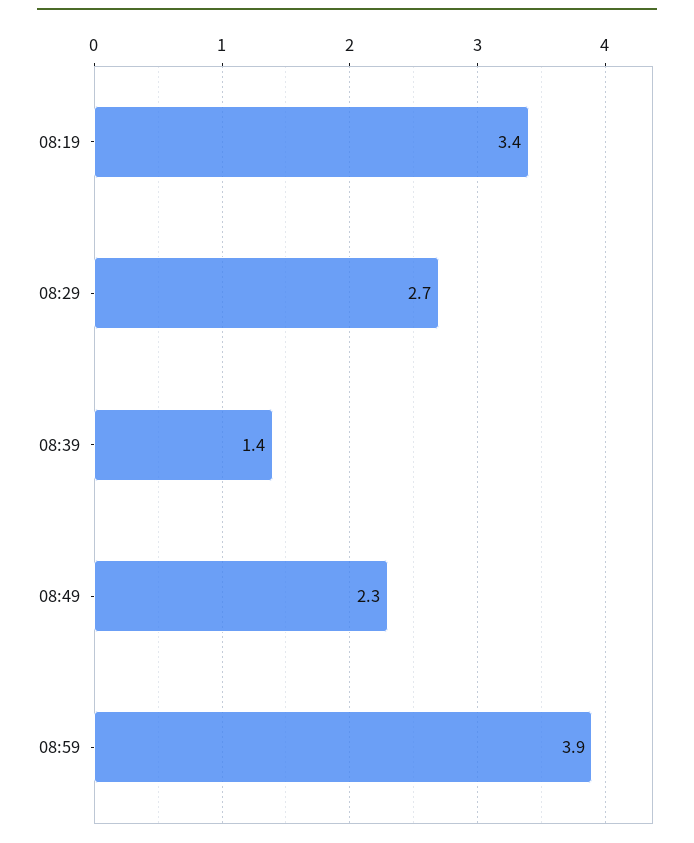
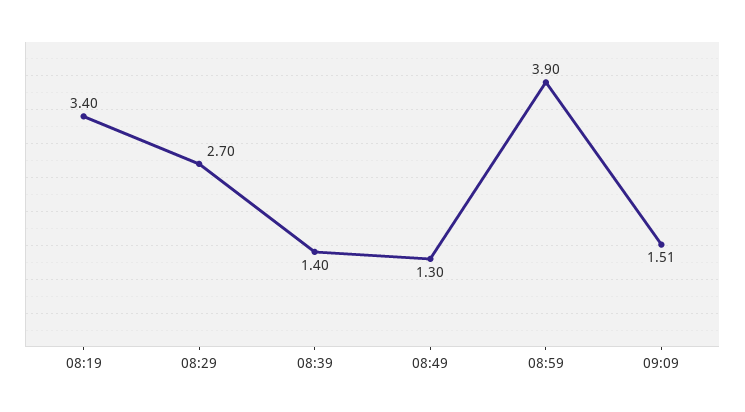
08:49: 2.3 -> 1.3
09:09: none -> 1.51

